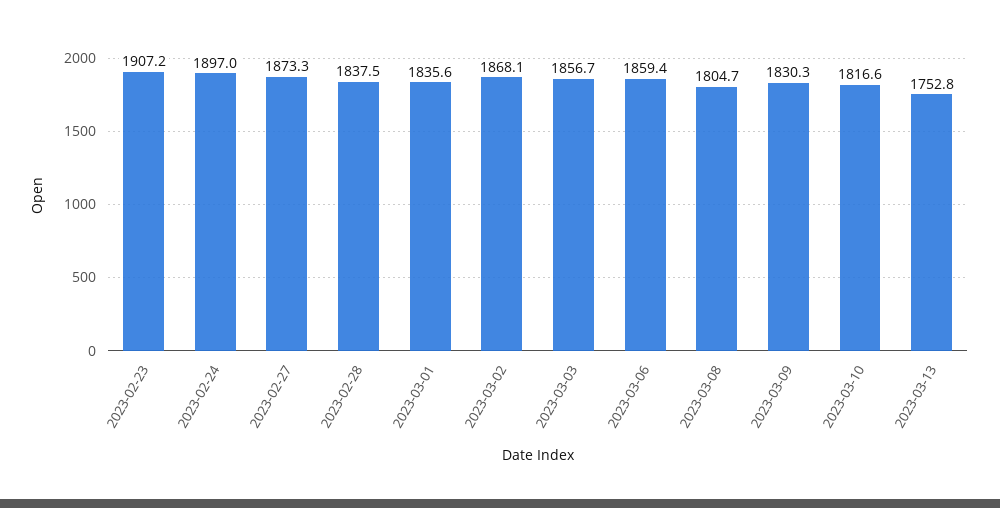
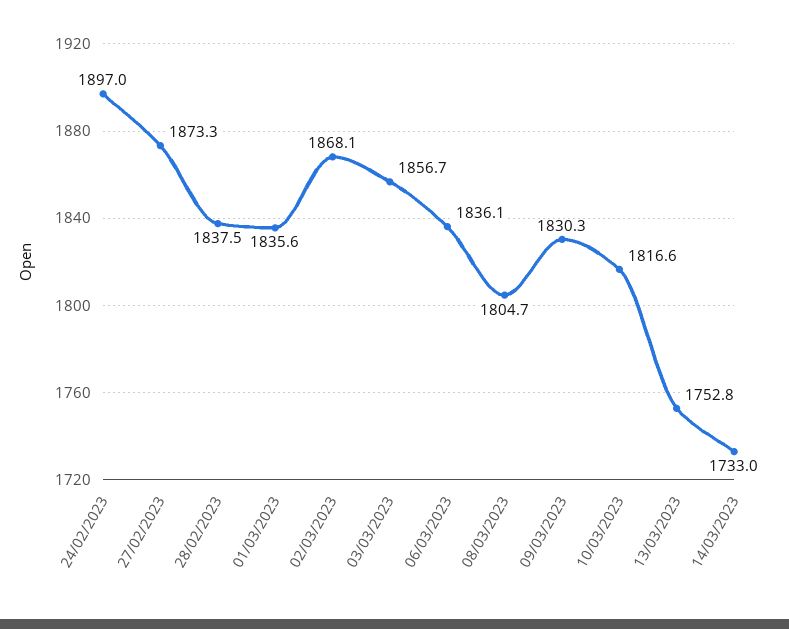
2023-02-23: 1907.2 -> none
2023-03-06: 1859.4 -> 1836.1
14/03/2023: none -> 1733

